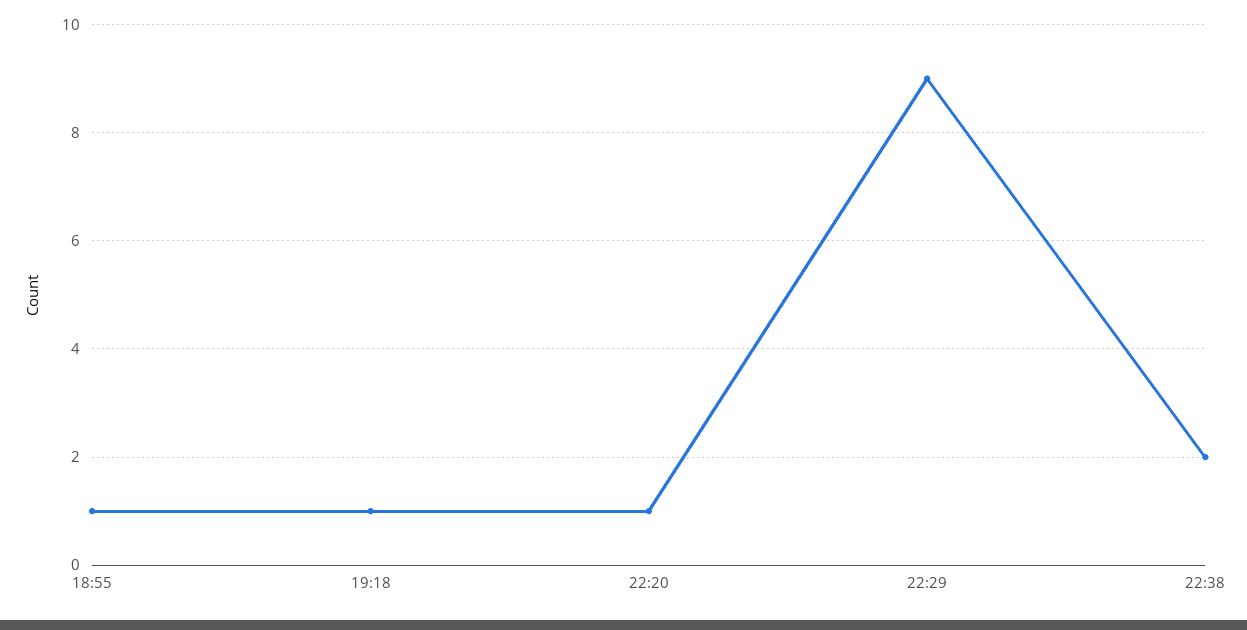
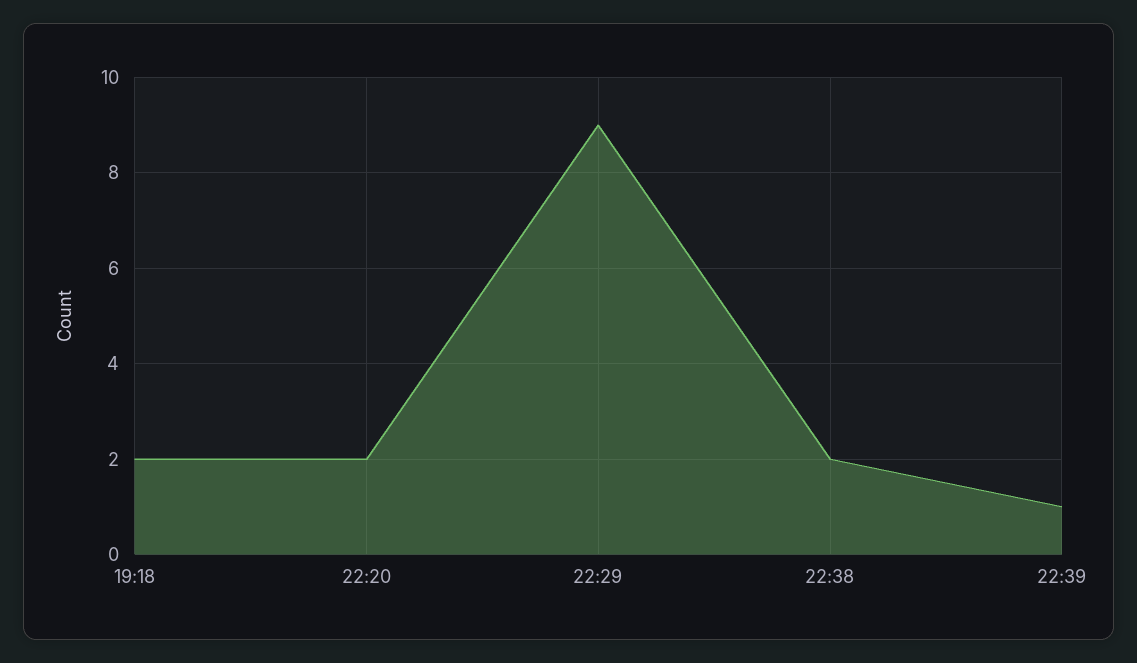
18:55: 1 -> none
19:18: 1 -> 2
22:20: 1 -> 2
22:39: none -> 1

